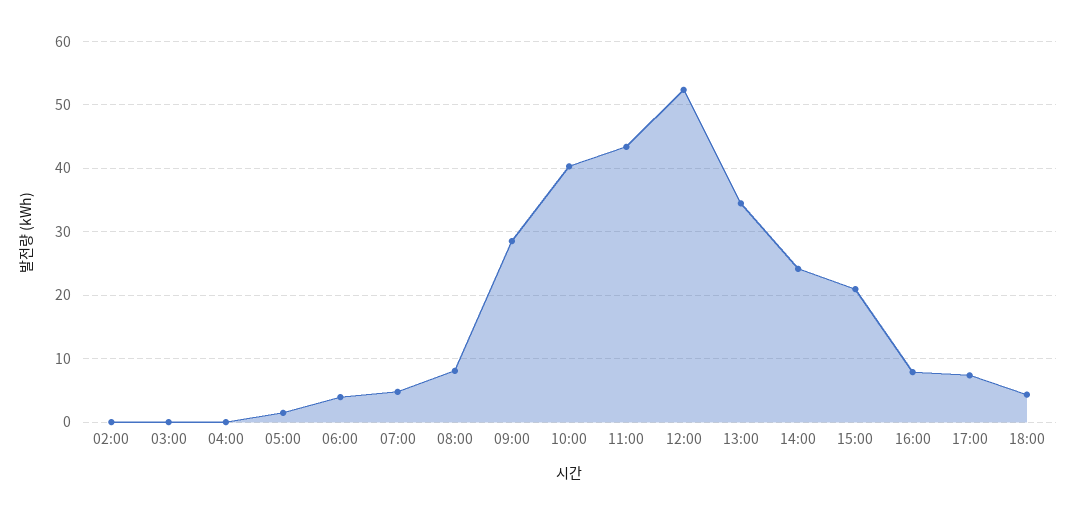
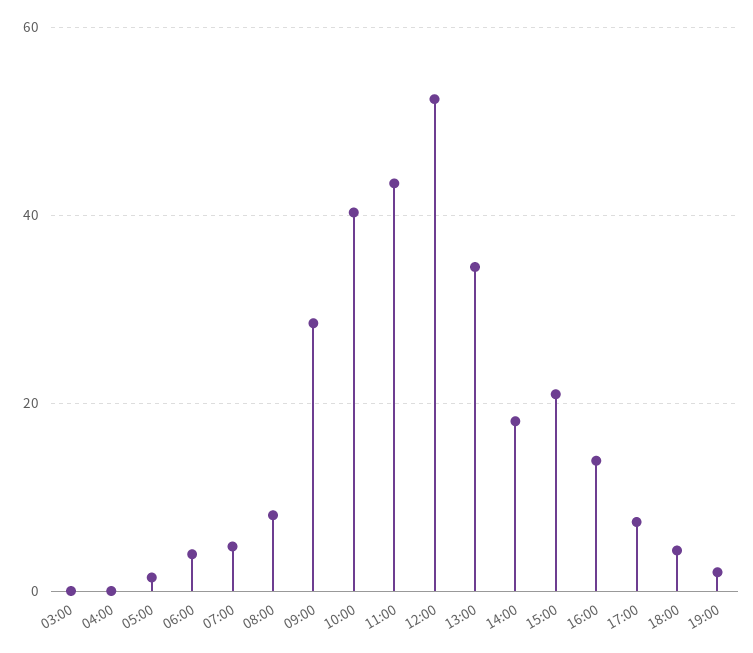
02:00: 0 -> none
14:00: 24 -> 18
16:00: 8 -> 14
19:00: none -> 2

